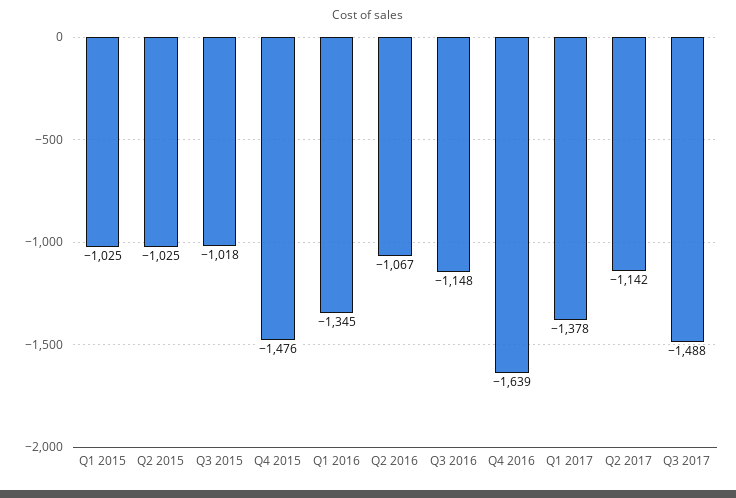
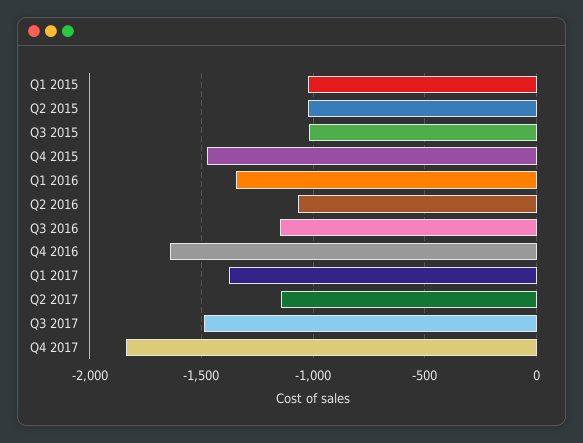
Q4 2017: none -> -1850

